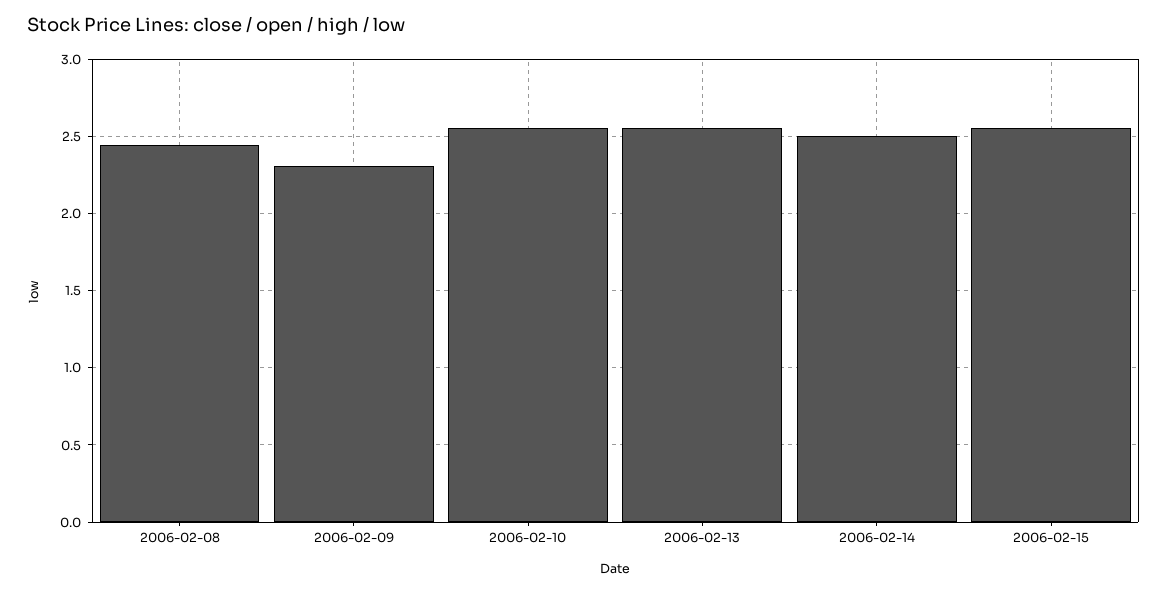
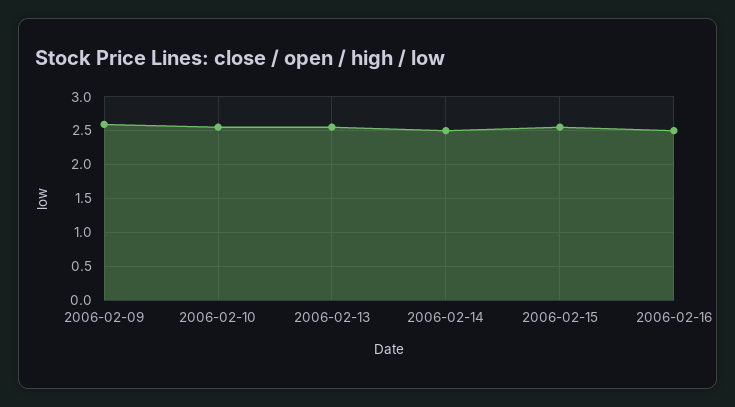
2006-02-08: 2.45 -> none
2006-02-09: 2.3 -> 2.6
2006-02-16: none -> 2.5

